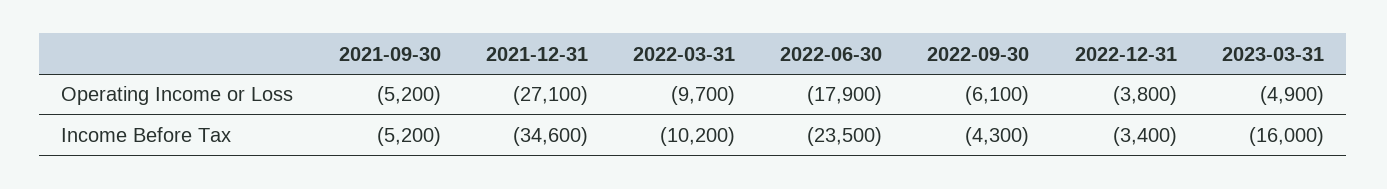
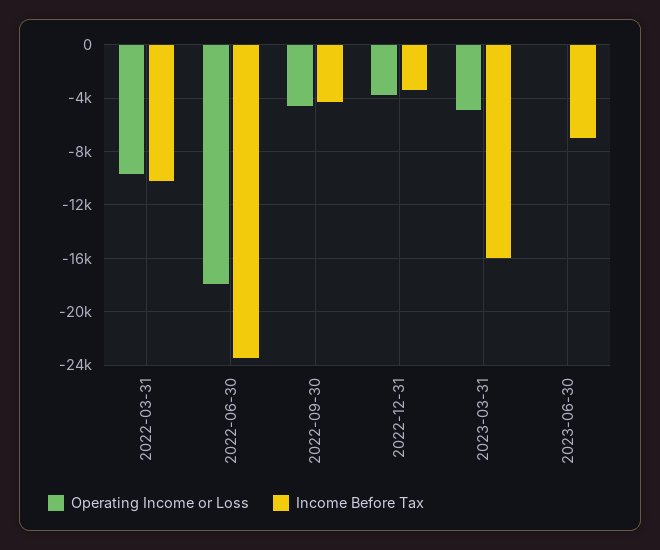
Operating Income or Loss, 2021-09-30: -5200 -> none
Operating Income or Loss, 2021-12-31: -27100 -> none
Operating Income or Loss, 2022-09-30: -6100 -> -4500
Income Before Tax, 2021-09-30: -5200 -> none
Income Before Tax, 2021-12-31: -34600 -> none
Operating Income or Loss, 2023-06-30: none -> 0
Income Before Tax, 2023-06-30: none -> -7000

